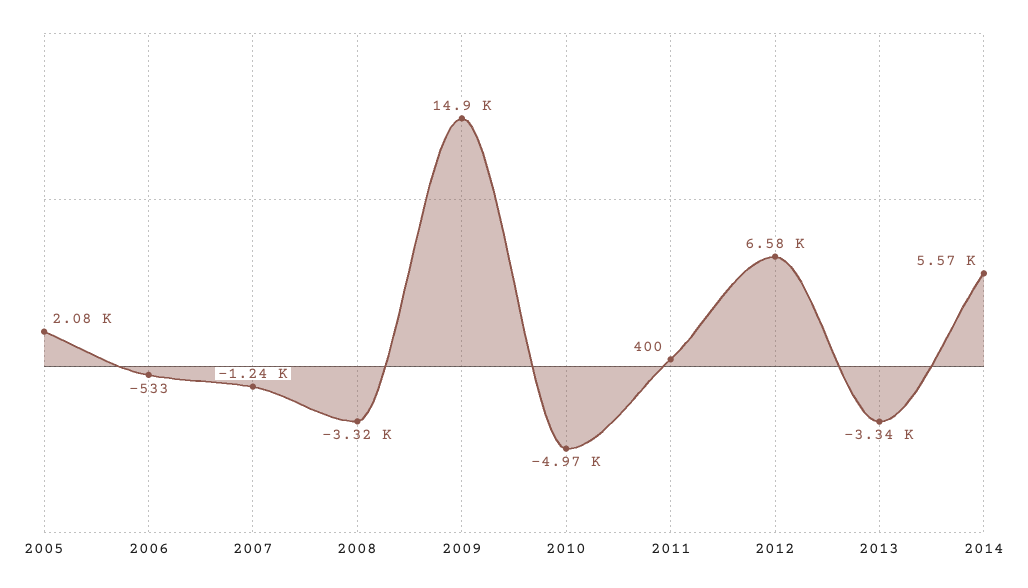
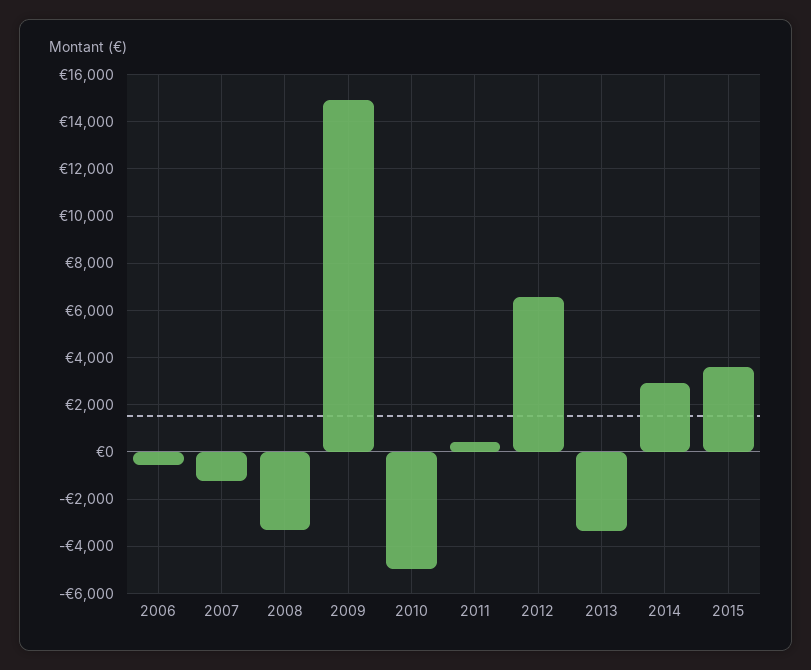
2005: 2080 -> none
2014: 5570 -> 3000
2015: none -> 3500

